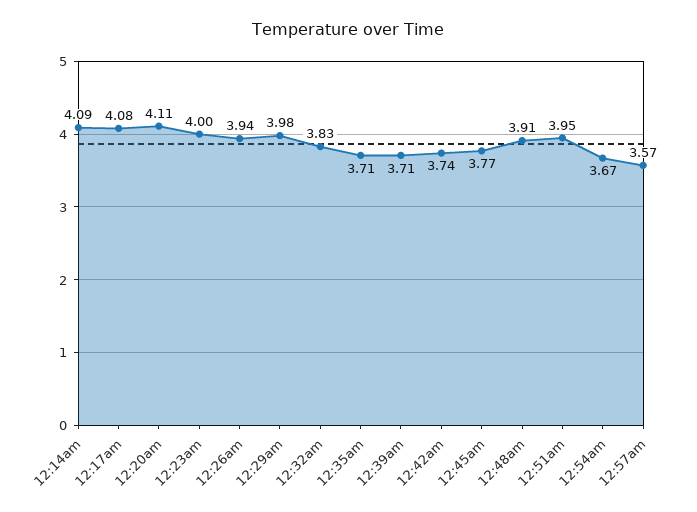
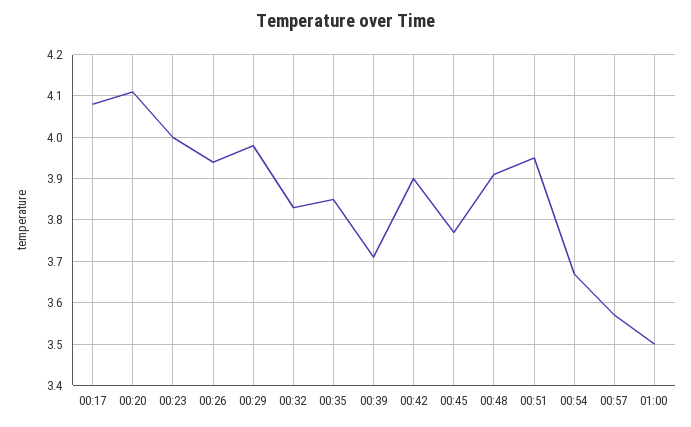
12:14am: 4.09 -> none
12:35am: 3.71 -> 3.85
12:42am: 3.74 -> 3.9
01:00: none -> 3.5

